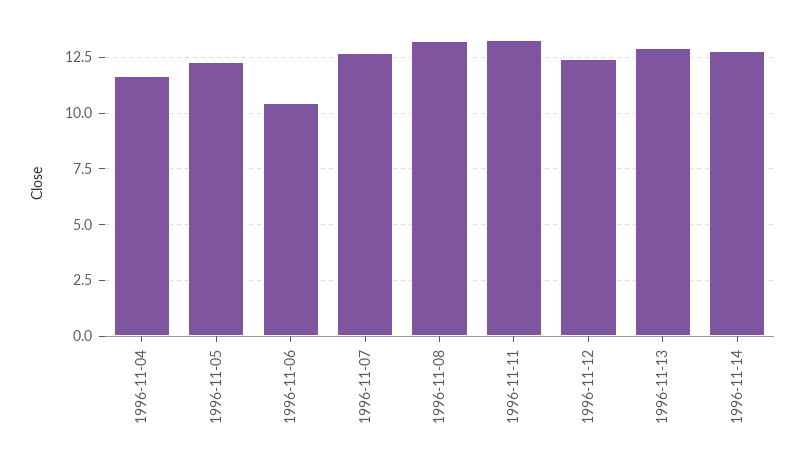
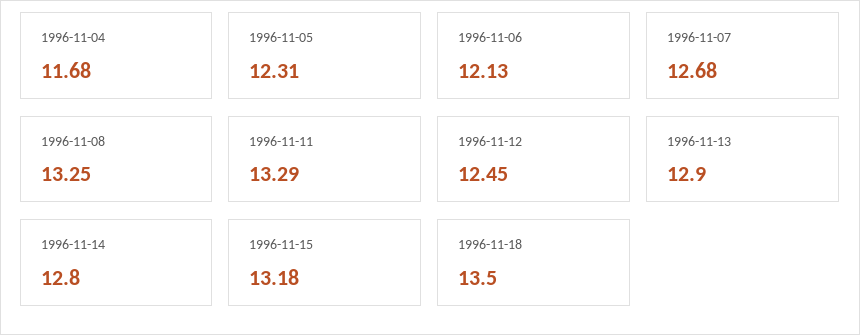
1996-11-06: 10.5 -> 12.13
1996-11-15: none -> 13.18
1996-11-18: none -> 13.5

